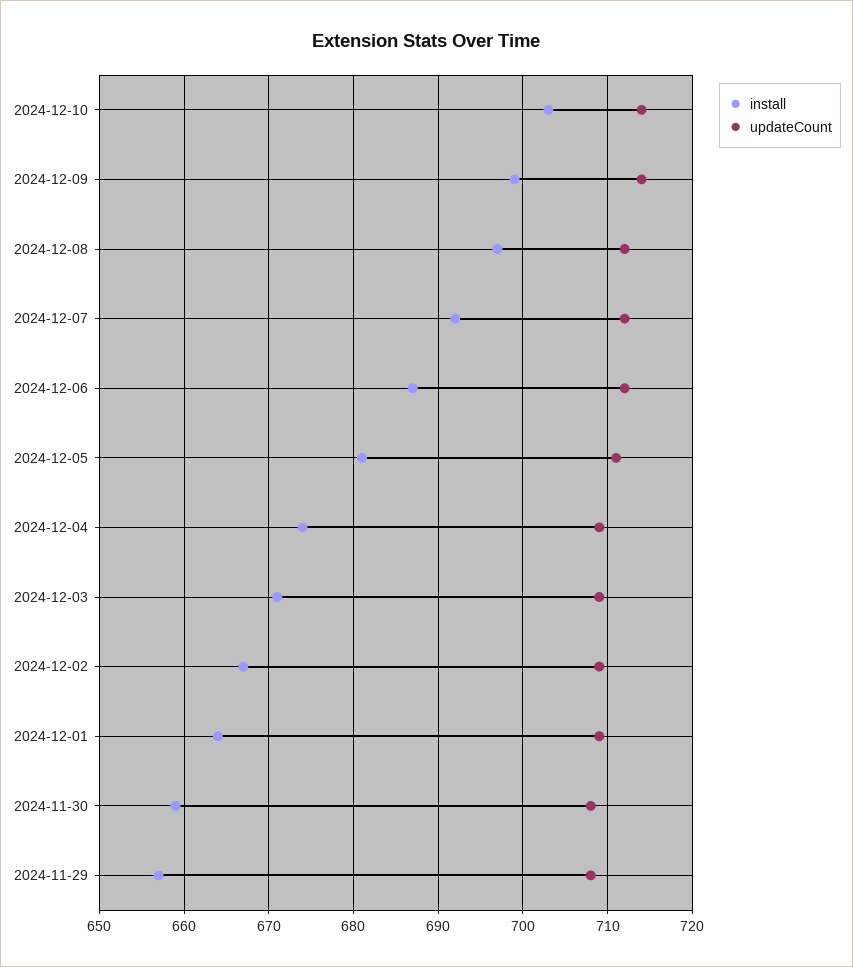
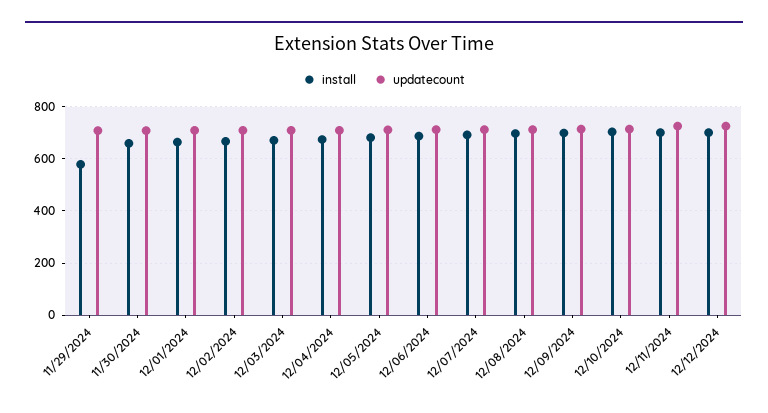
install, 2024-11-29: 657 -> 575
install, 12/11/2024: none -> 700
updateCount, 12/11/2024: none -> 725
install, 12/12/2024: none -> 700
updateCount, 12/12/2024: none -> 725

